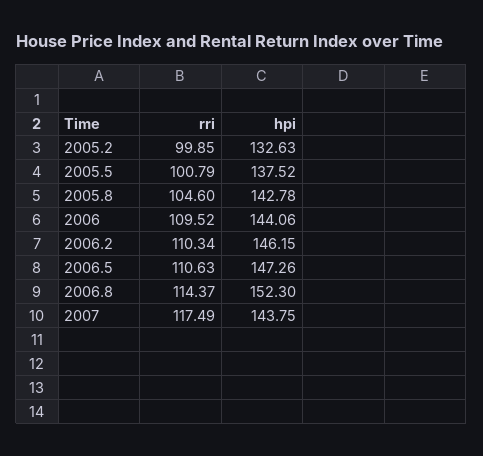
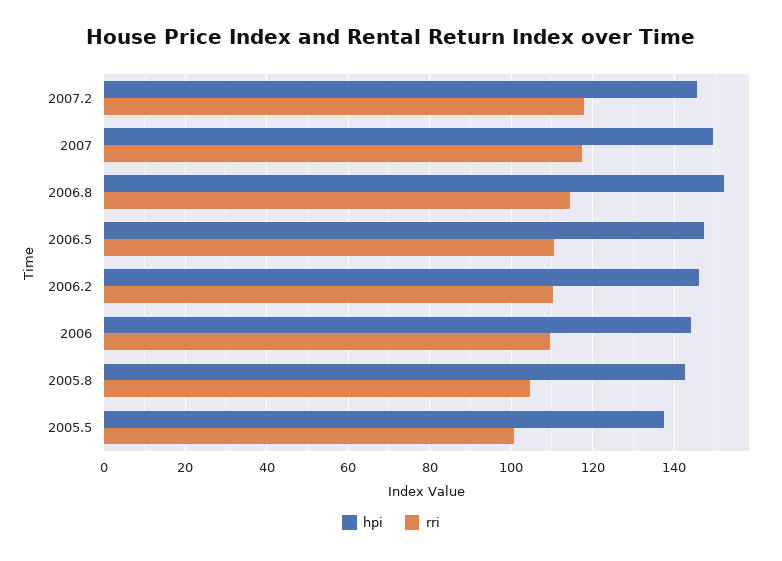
rri, 2005.2: 99.85 -> none
hpi, 2005.2: 132.63 -> none
hpi, 2007: 143.75 -> 150
hpi, 2007.2: none -> 146
rri, 2007.2: none -> 118

